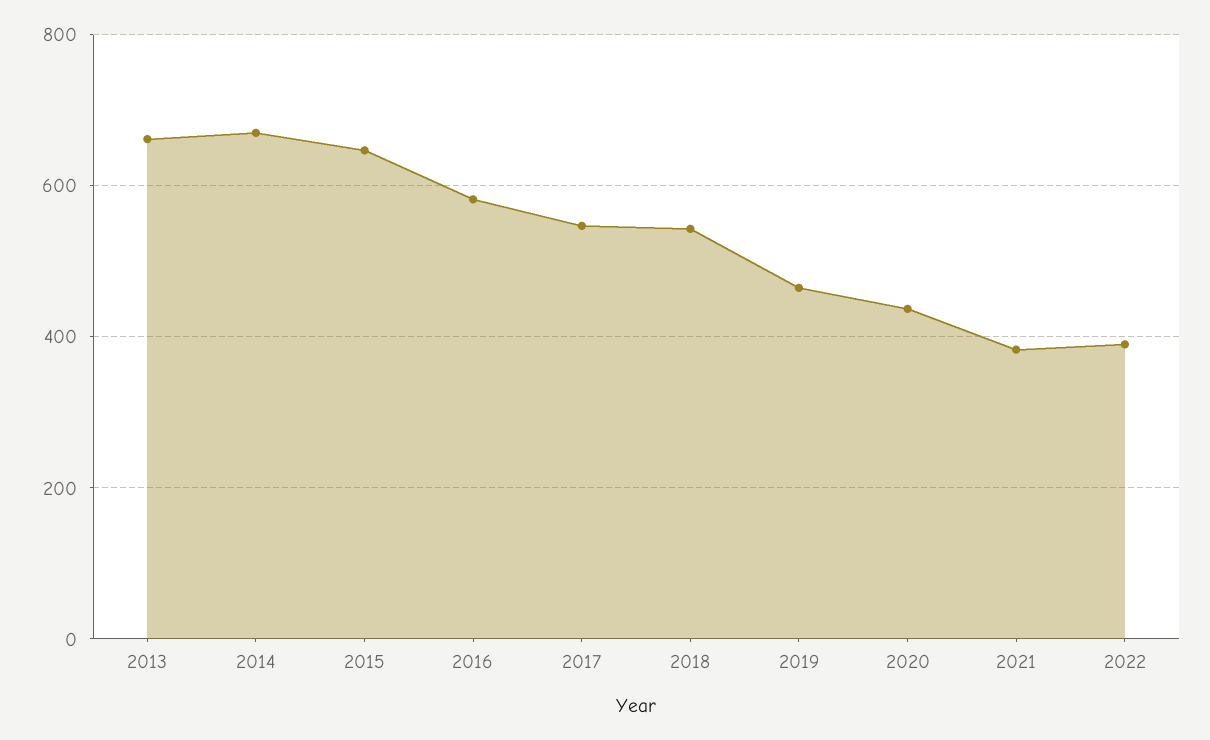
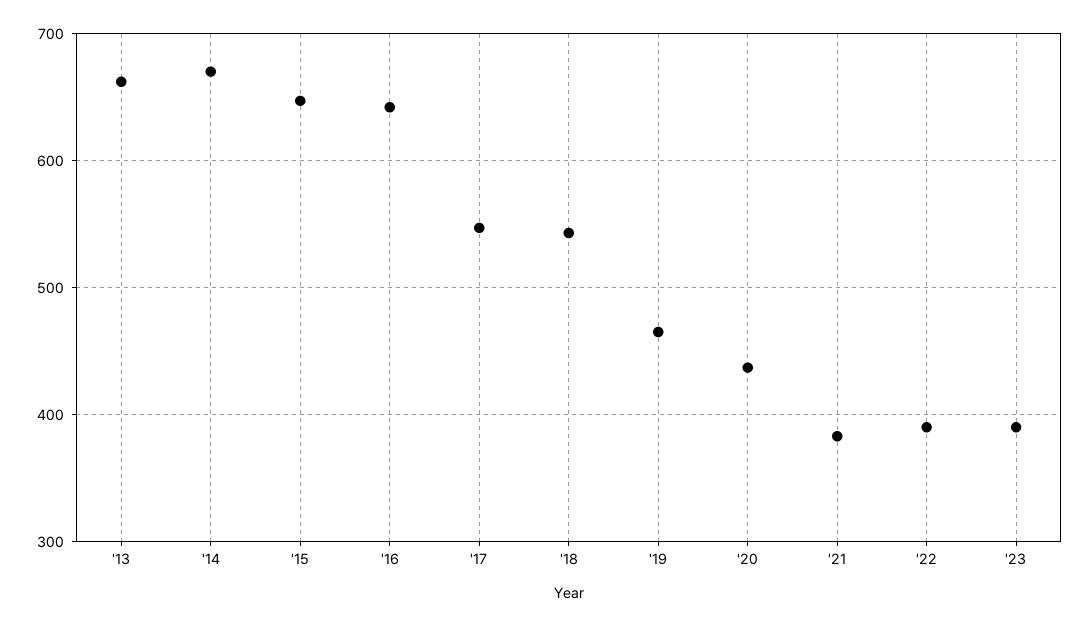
2016: 580 -> 640
'23: none -> 390

